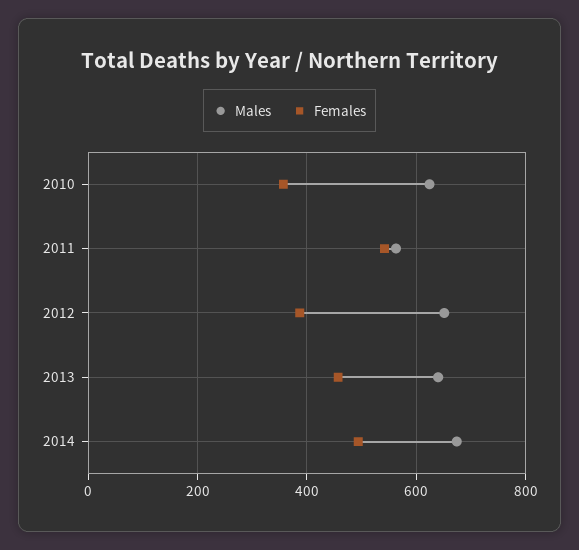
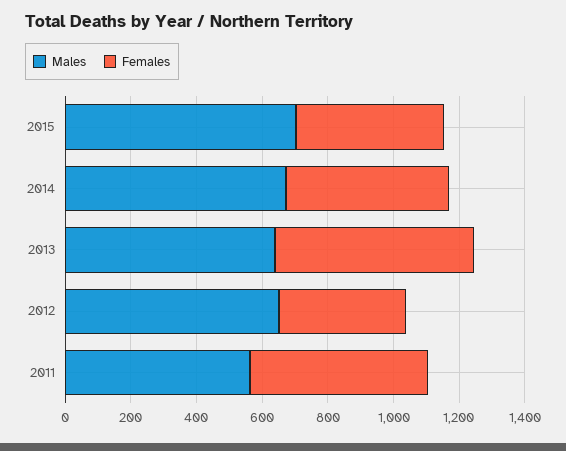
Males, 2010: 620 -> none
Females, 2010: 360 -> none
Females, 2013: 460 -> 600
Males, 2015: none -> 700
Females, 2015: none -> 450

